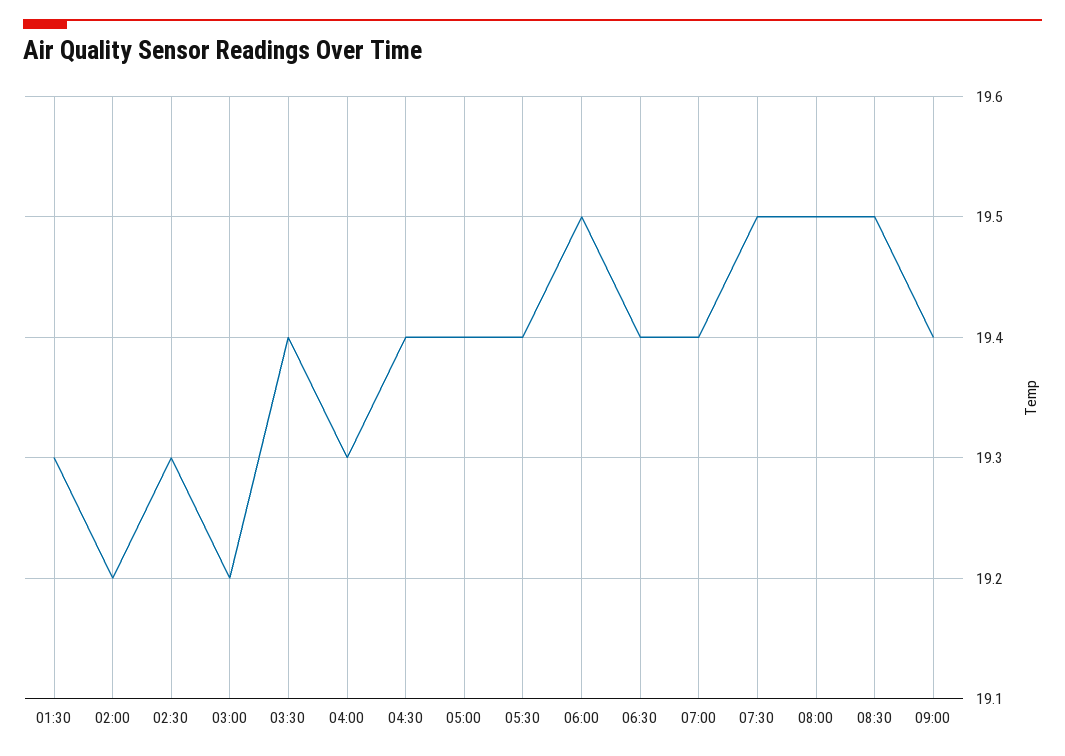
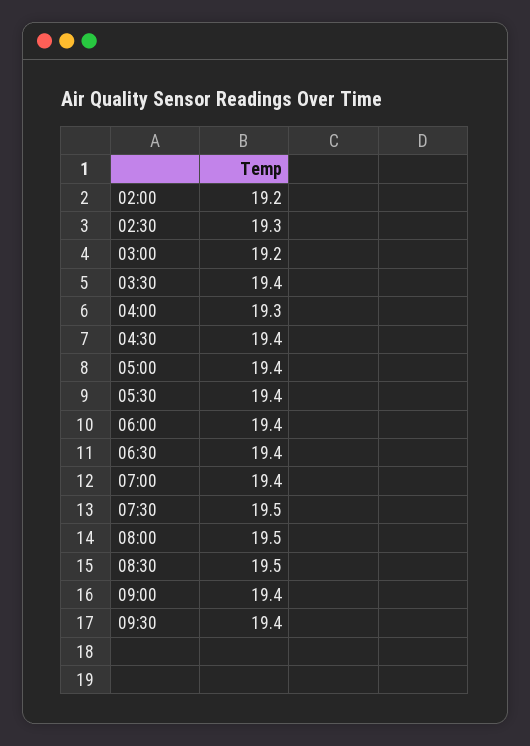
01:30: 19.3 -> none
06:00: 19.5 -> 19.4
09:30: none -> 19.4

